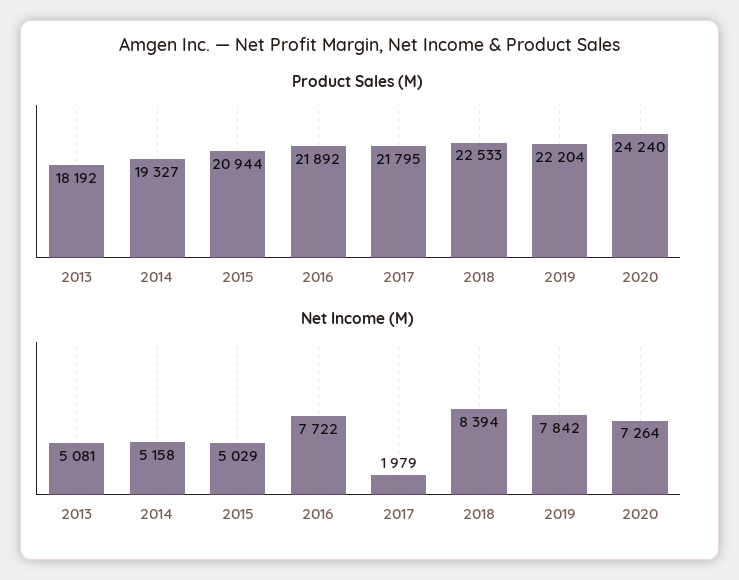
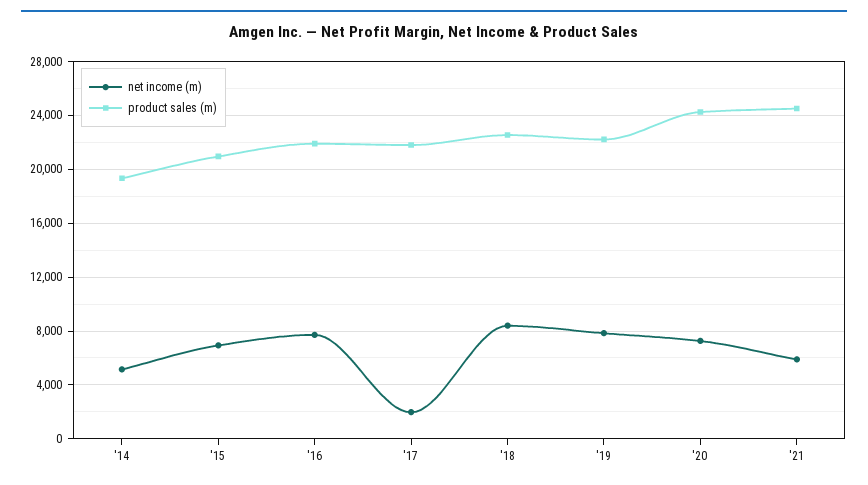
Product Sales (M), 2013: 18192 -> none
Net Income (M), 2013: 5081 -> none
Net Income (M), 2015: 5029 -> 7000
Net Income (M), '21: none -> 6000
Product Sales (M), '21: none -> 24500

